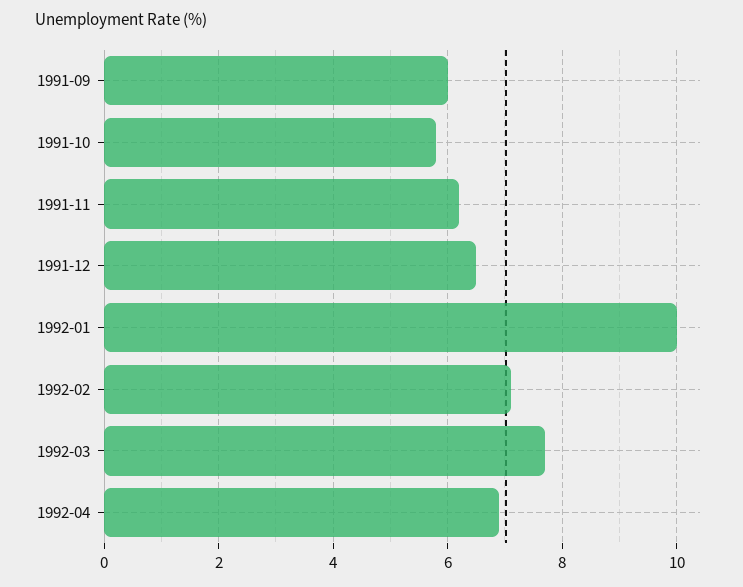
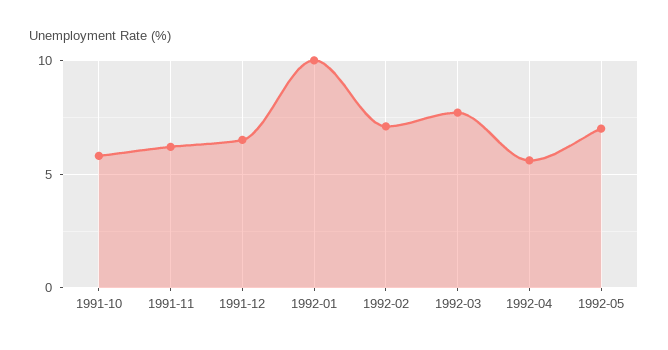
1991-09: 6 -> none
1992-04: 7 -> 5.5
1992-05: none -> 7

